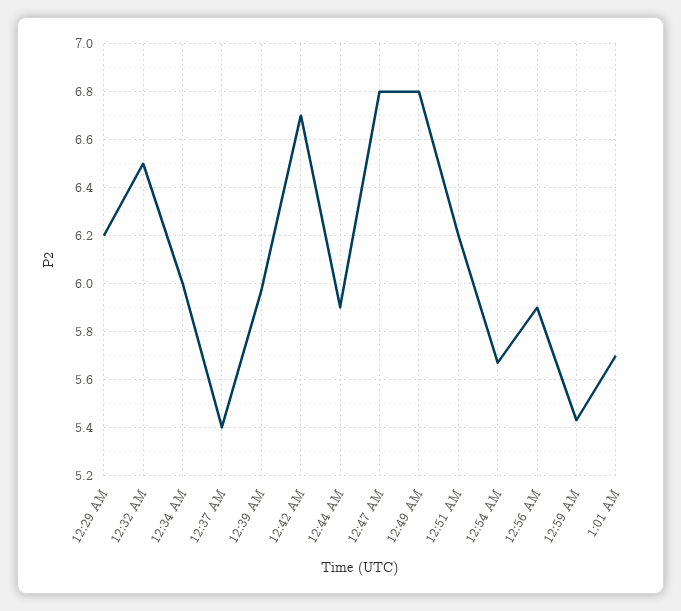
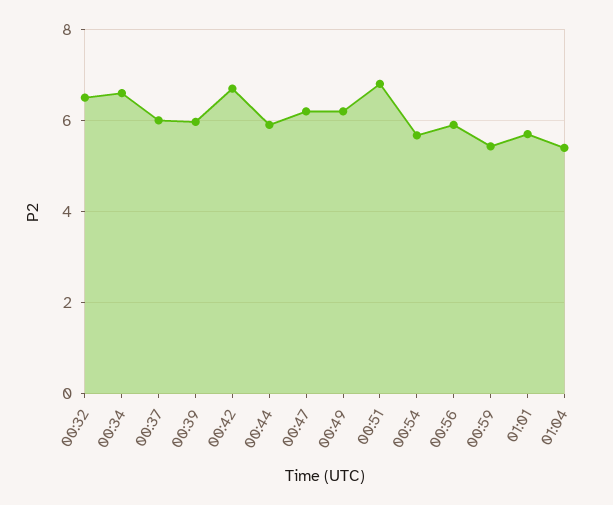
12:29 AM: 6.2 -> none
12:34 AM: 6 -> 6.6
12:37 AM: 5.4 -> 6
12:47 AM: 6.8 -> 6.2
12:49 AM: 6.8 -> 6.2
12:51 AM: 6.2 -> 6.8
01:04: none -> 5.4

